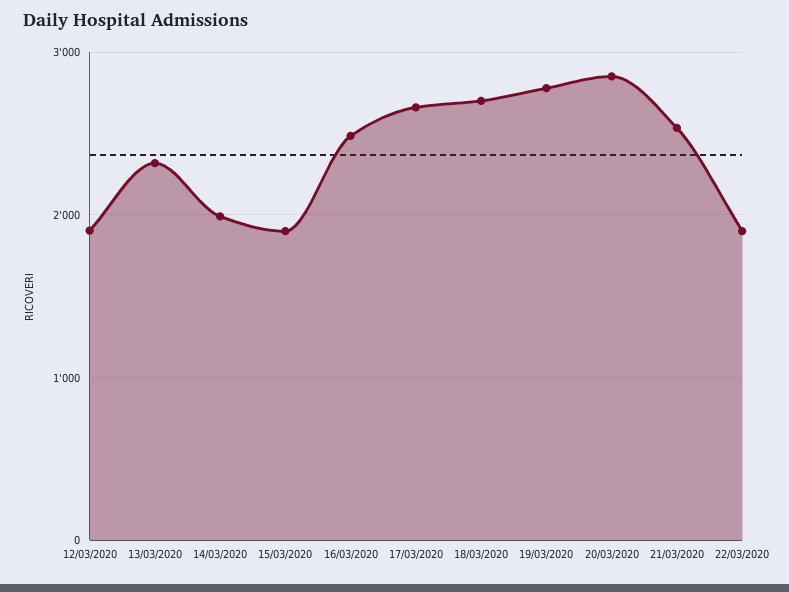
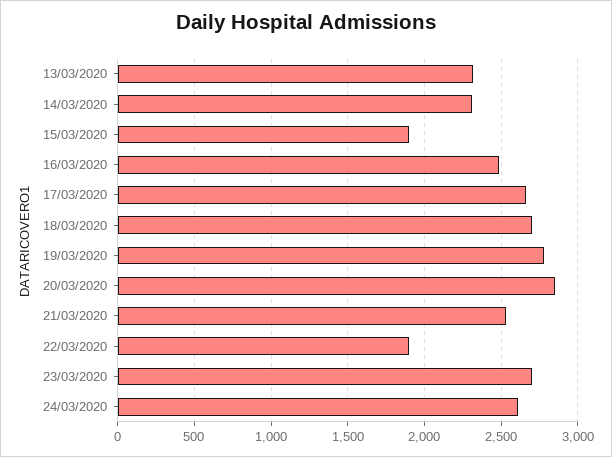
12/03/2020: 1900 -> none
14/03/2020: 2000 -> 2300
23/03/2020: none -> 2700
24/03/2020: none -> 2600

